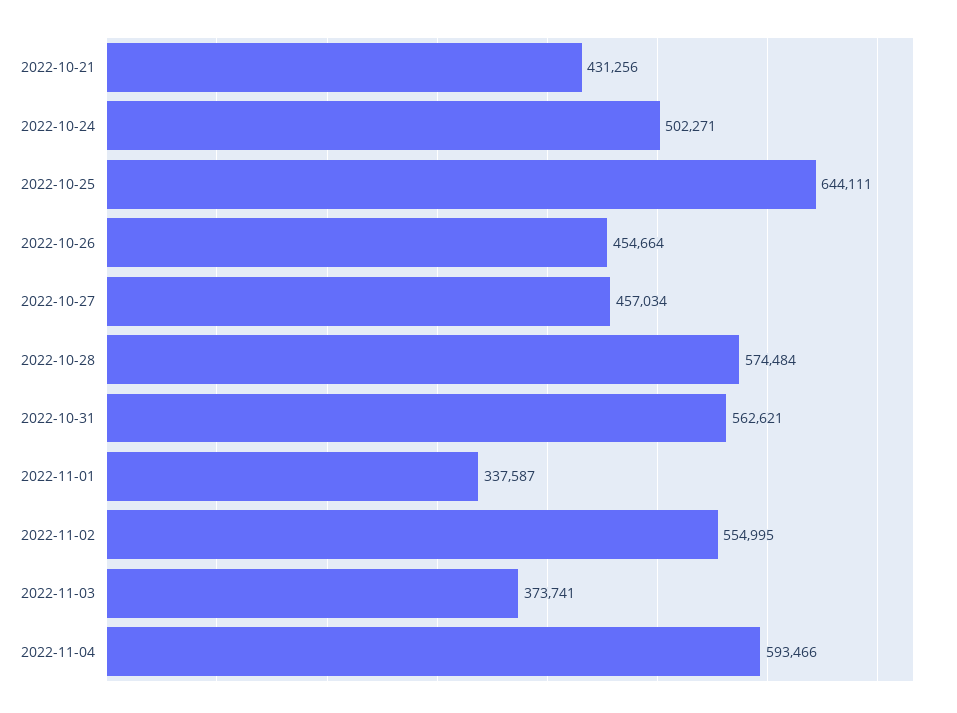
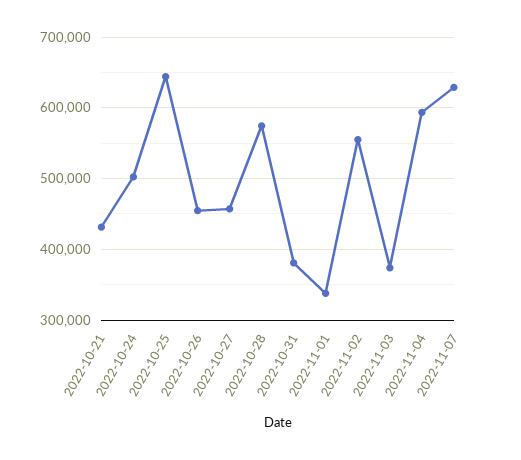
2022-10-31: 562621 -> 380000
2022-11-07: none -> 630000

